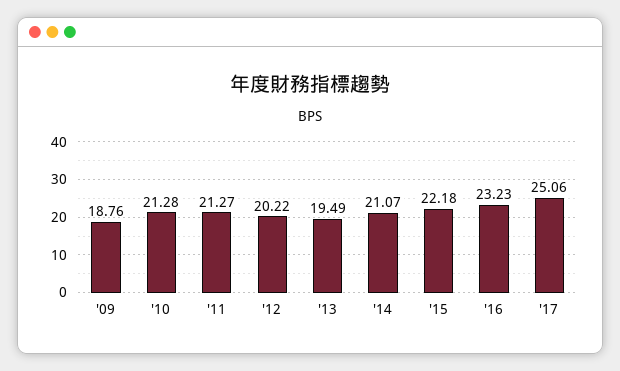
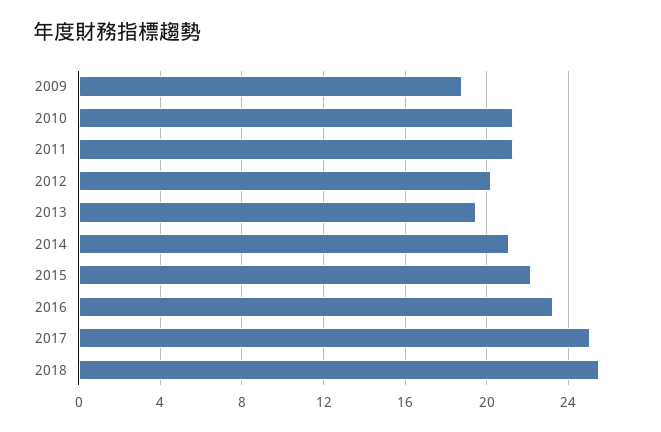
2018: none -> 25.5

